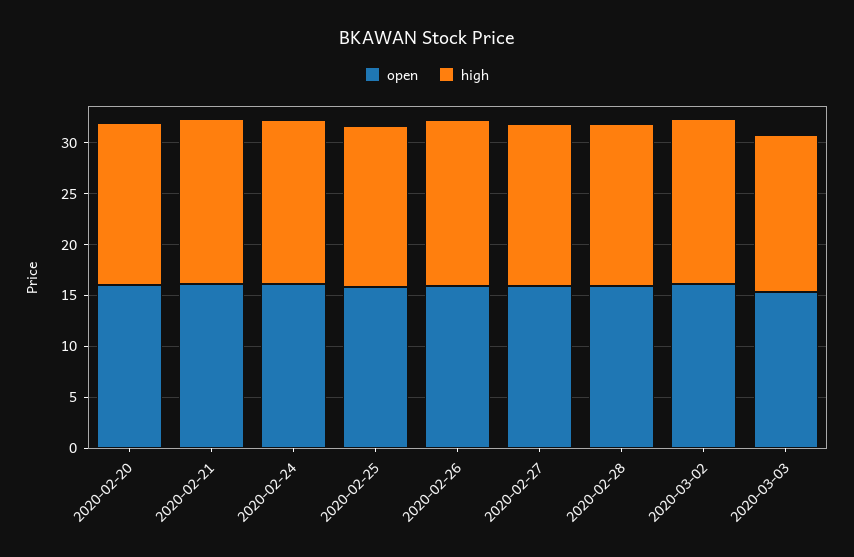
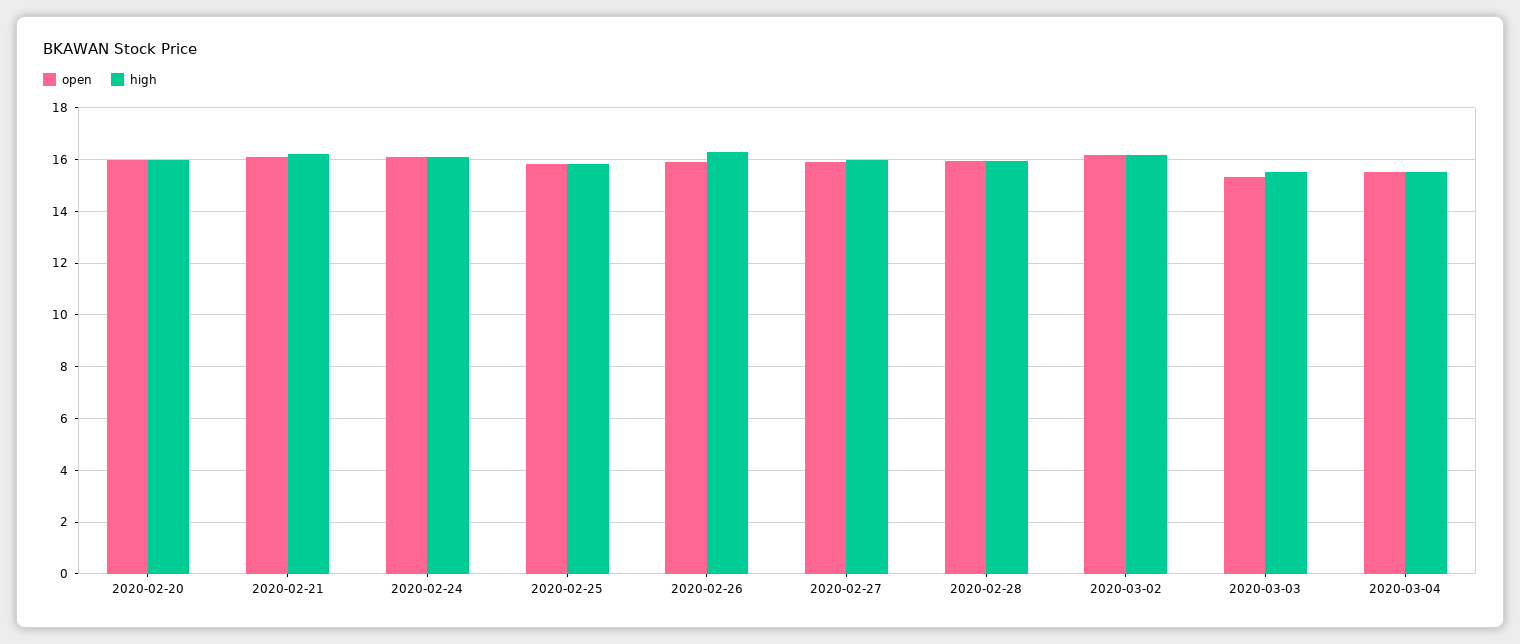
open, 2020-03-04: none -> 15.5
high, 2020-03-04: none -> 15.5

